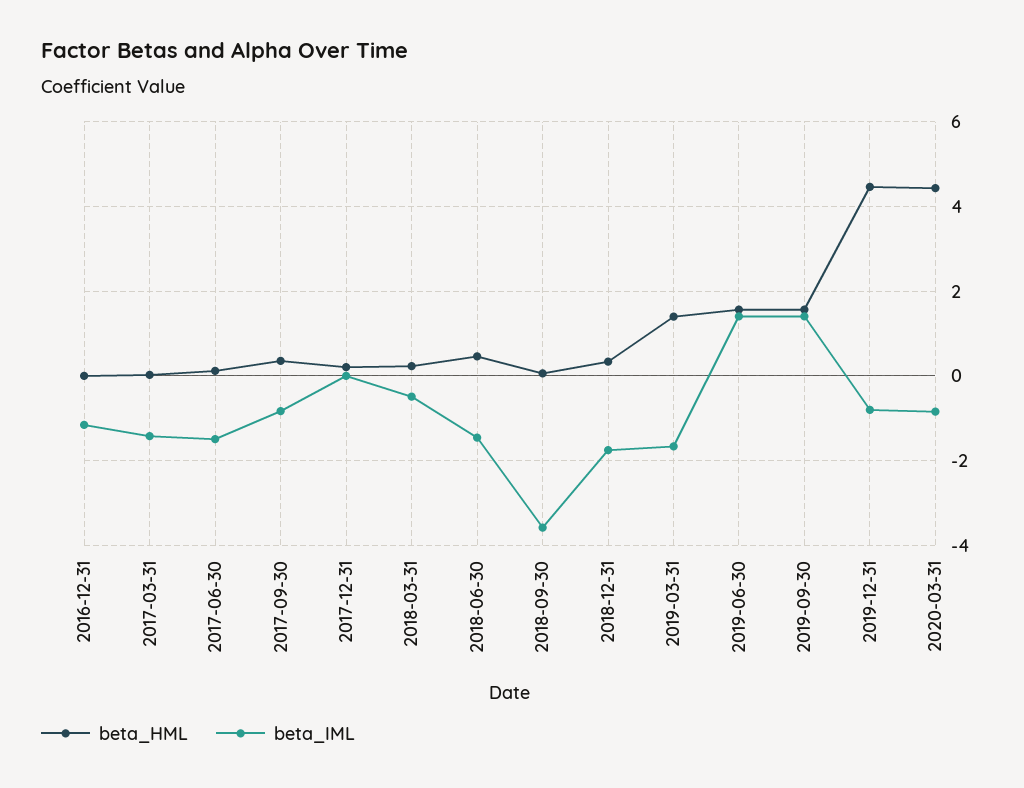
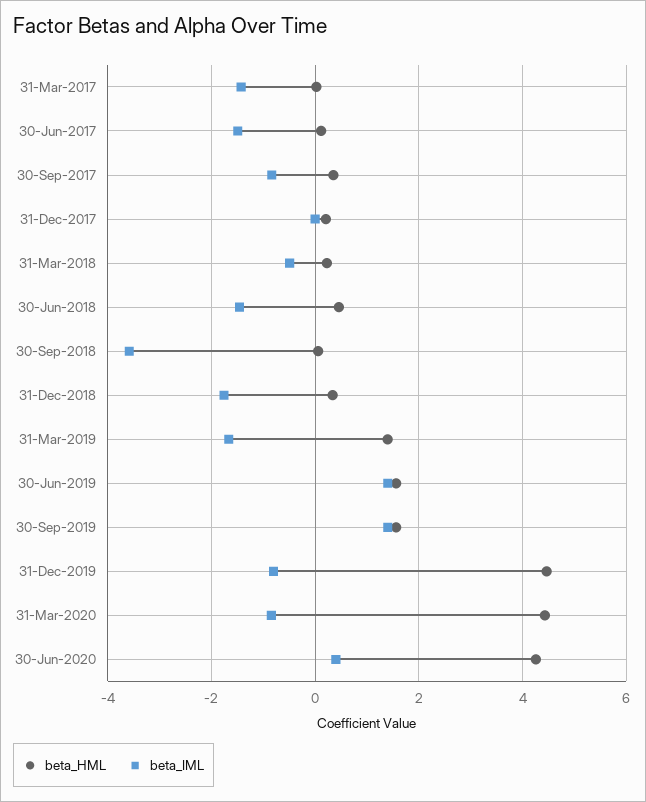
beta_HML, 2016-12-31: 0 -> none
beta_IML, 2016-12-31: -1.2 -> none
beta_HML, 30-Jun-2020: none -> 4.2
beta_IML, 30-Jun-2020: none -> 0.4

